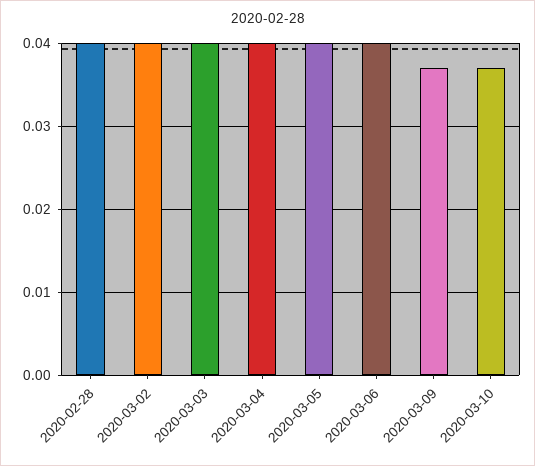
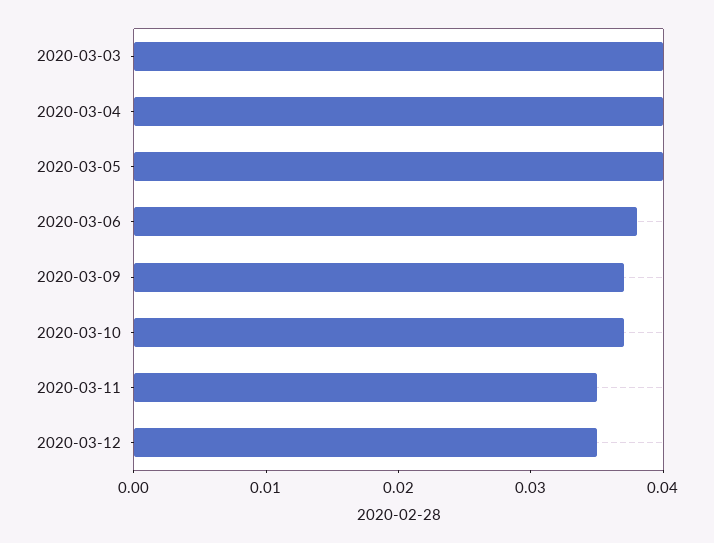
2020-02-28: 0.04 -> none
2020-03-02: 0.04 -> none
2020-03-06: 0.04 -> 0.038
2020-03-11: none -> 0.035
2020-03-12: none -> 0.035

